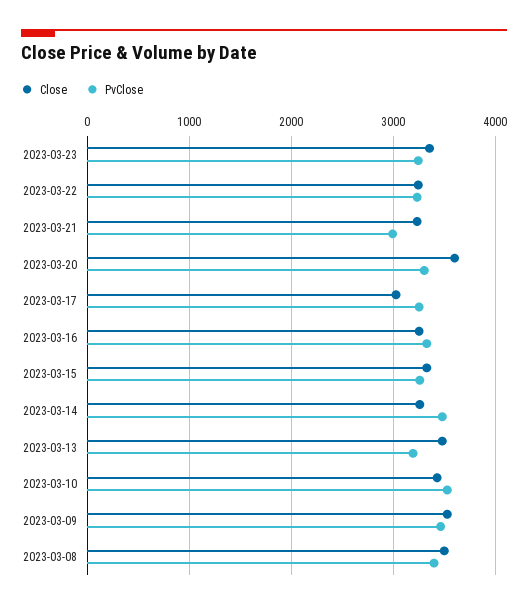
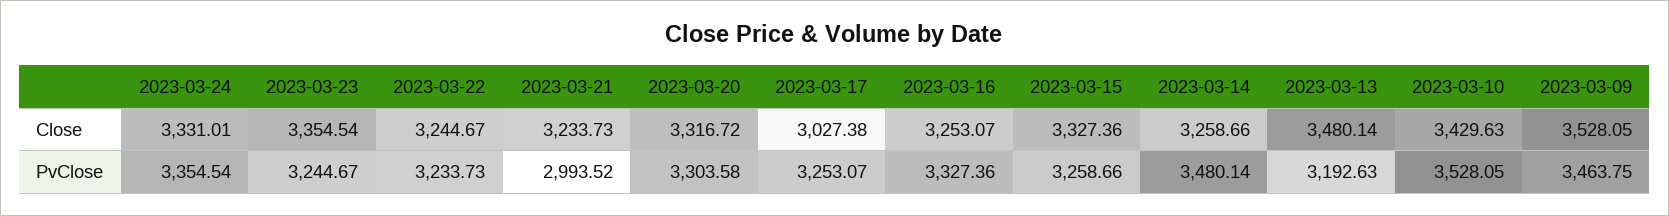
Close, 2023-03-20: 3600 -> 3316.72
Close, 2023-03-08: 3500 -> none
PvClose, 2023-03-08: 3400 -> none
Close, 2023-03-24: none -> 3331.01
PvClose, 2023-03-24: none -> 3354.54

